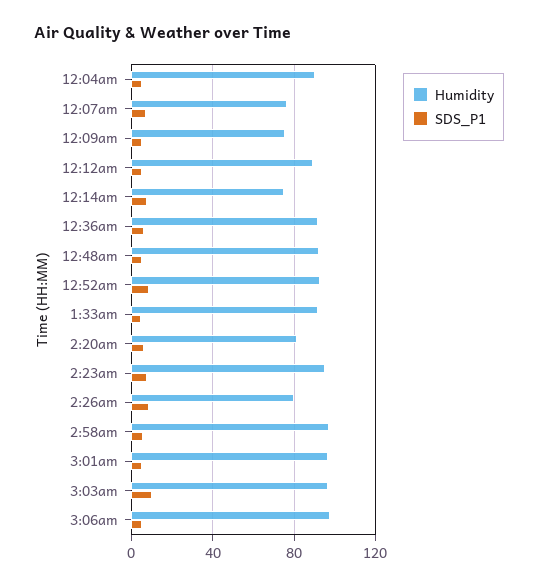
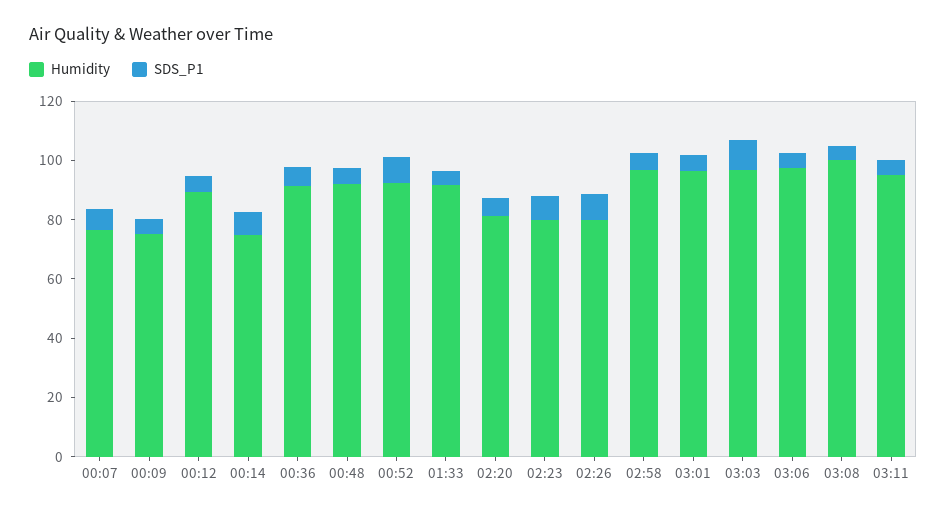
Humidity, 12:04am: 90 -> none
SDS_P1, 12:04am: 5 -> none
Humidity, 2:23am: 95 -> 80
Humidity, 03:08: none -> 100
SDS_P1, 03:08: none -> 5
Humidity, 03:11: none -> 95
SDS_P1, 03:11: none -> 5

